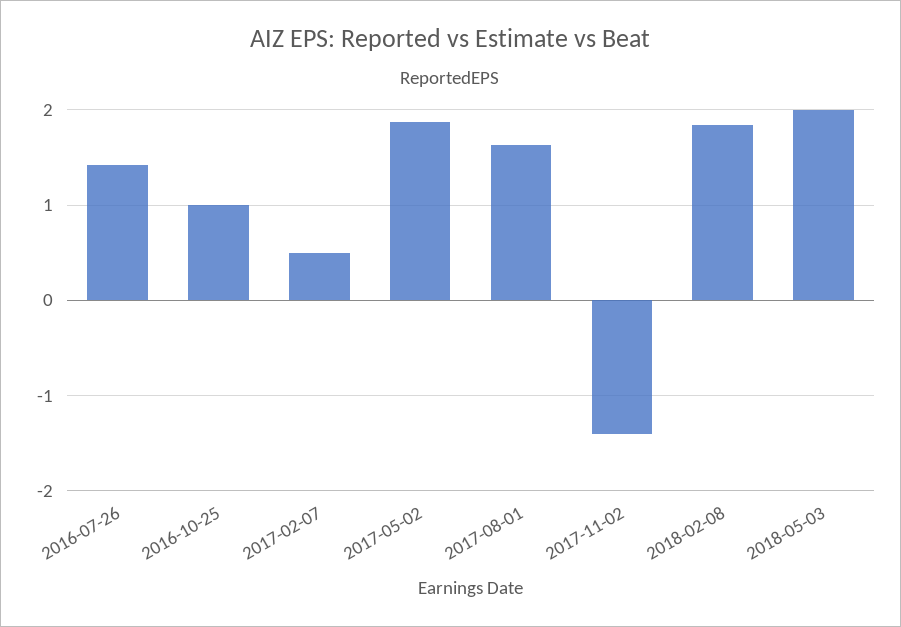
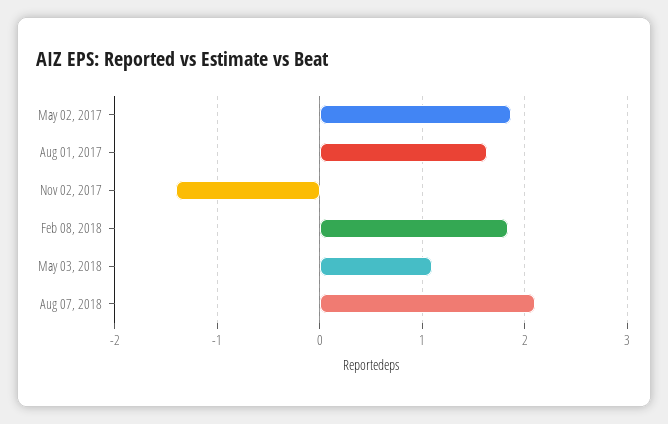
2016-07-26: 1.4 -> none
2016-10-25: 1 -> none
2017-02-07: 0.5 -> none
2018-05-03: 2 -> 1.1
Aug 07, 2018: none -> 2.1

